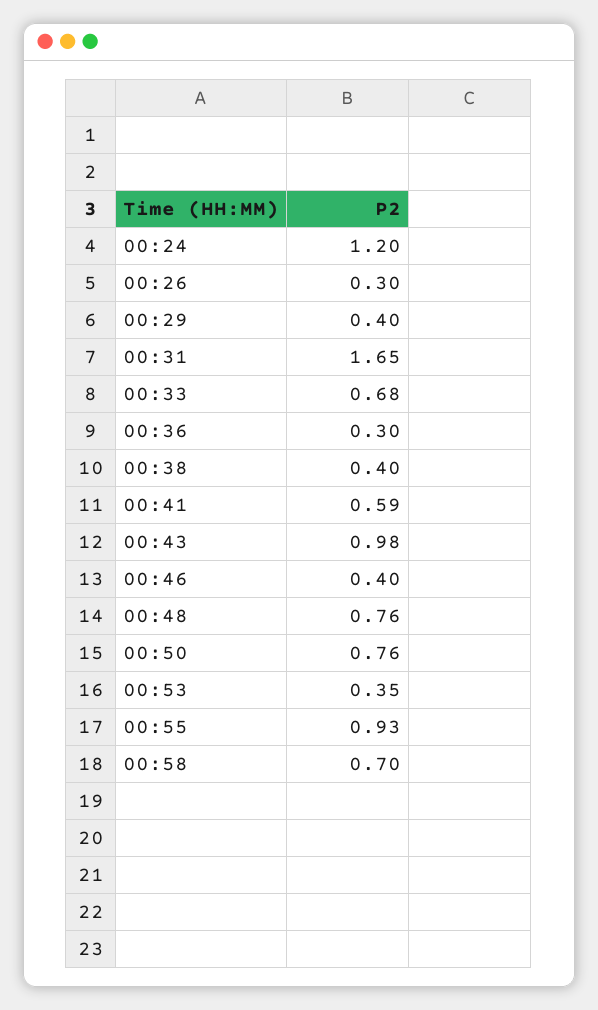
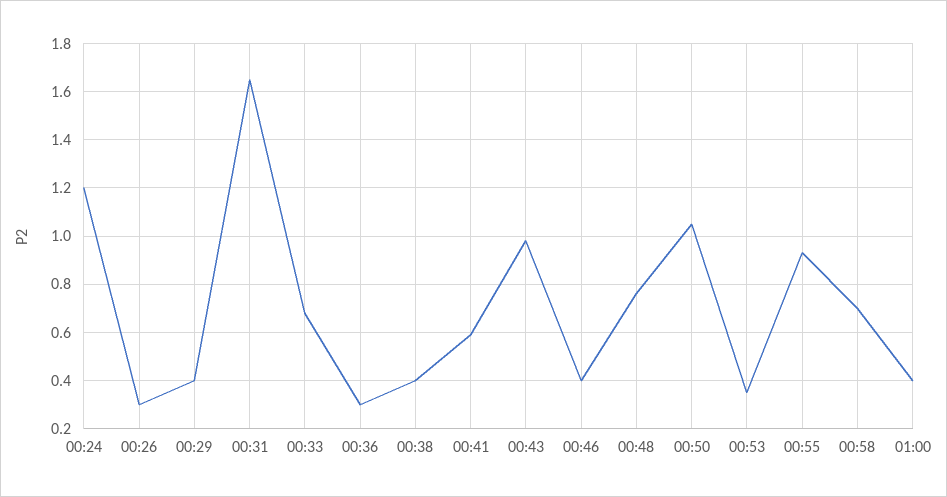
00:50: 0.76 -> 1.05
01:00: none -> 0.4

